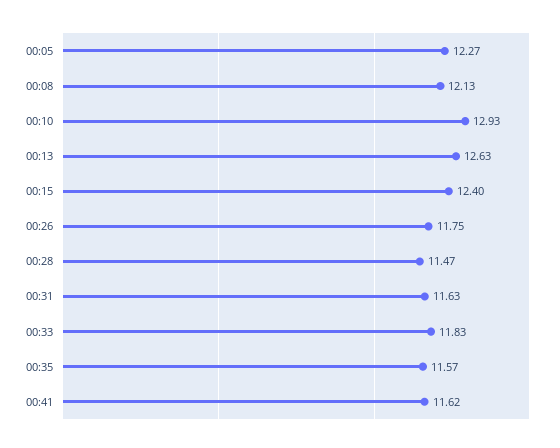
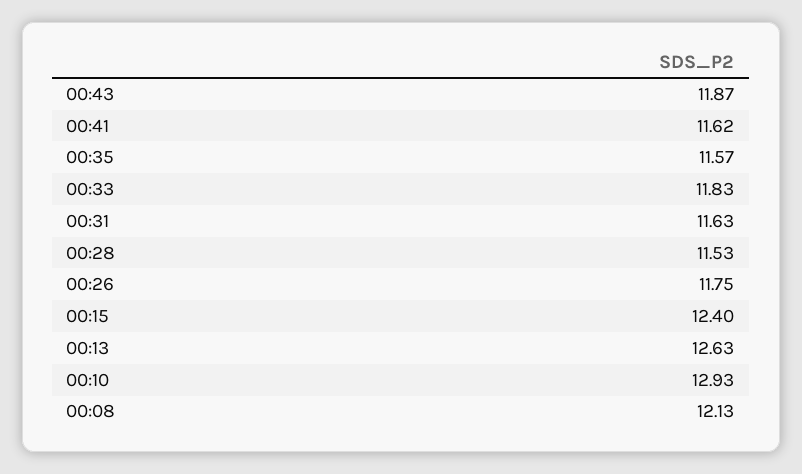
00:05: 12.27 -> none
00:28: 11.47 -> 11.53
00:43: none -> 11.87

